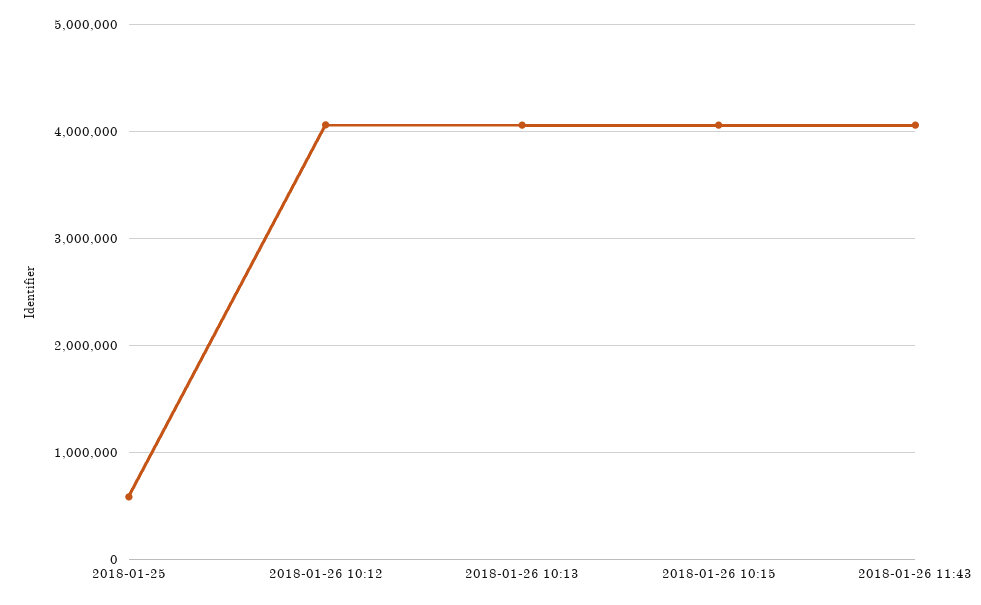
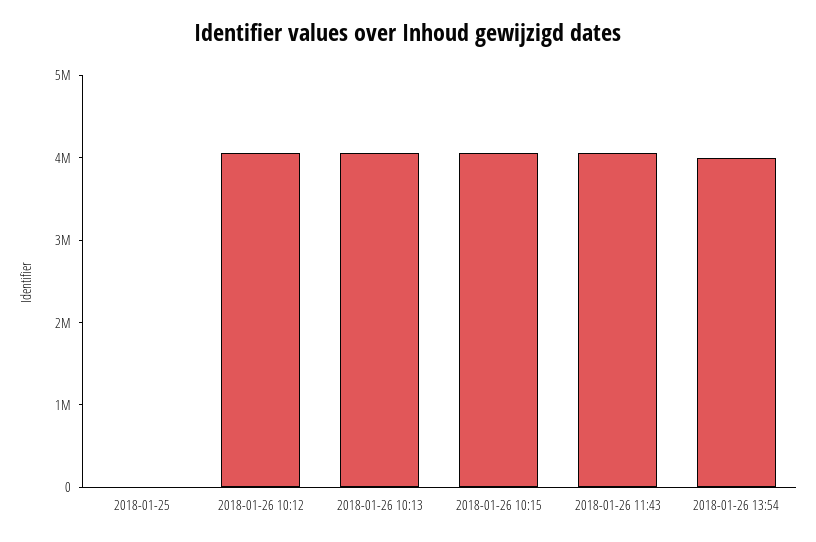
2018-01-25: 600000 -> 0
2018-01-26 13:54: none -> 4000000

